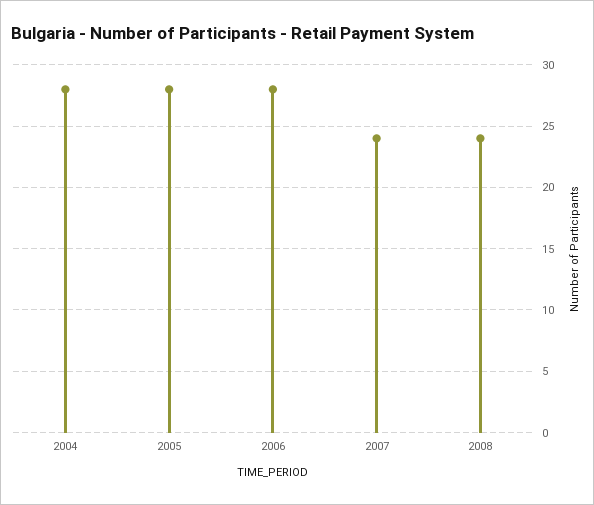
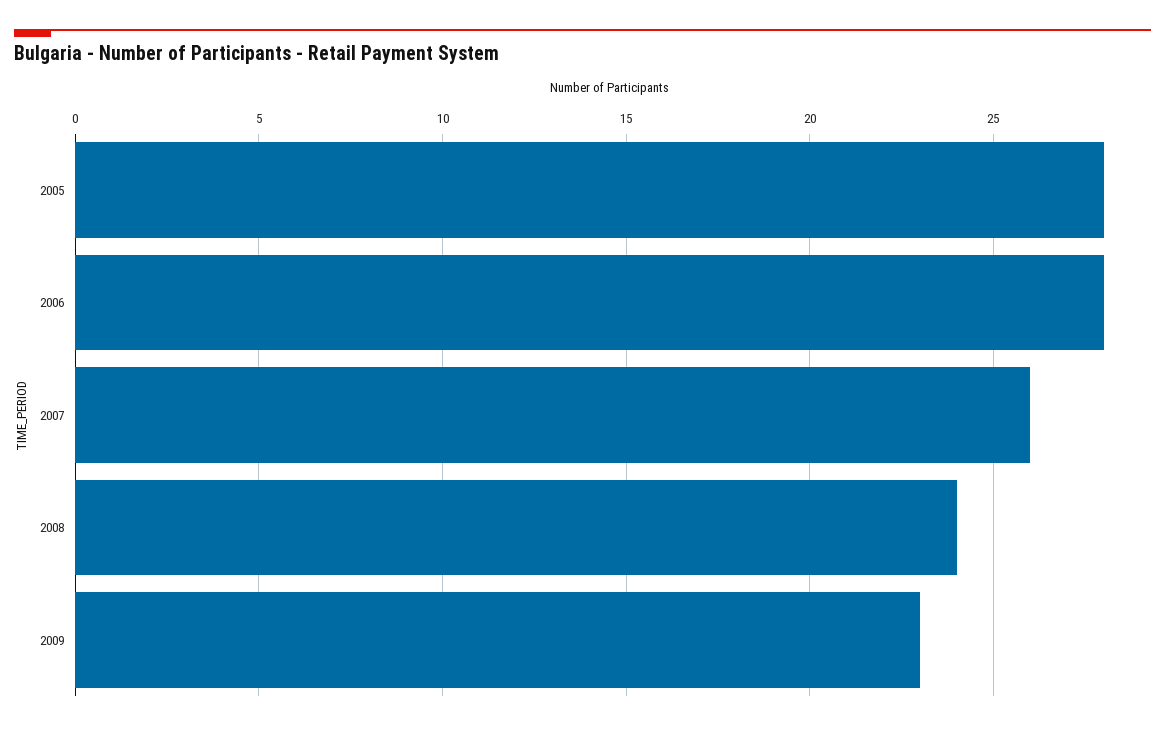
2004: 28 -> none
2007: 24 -> 26
2009: none -> 23

